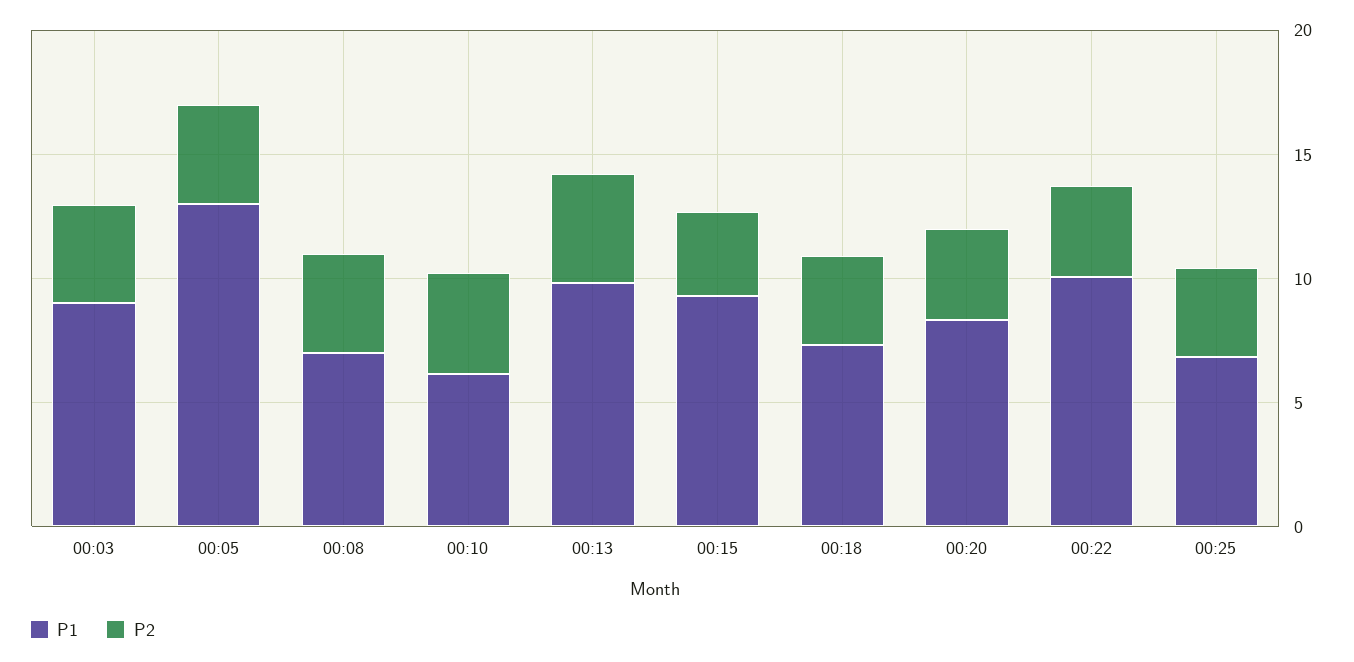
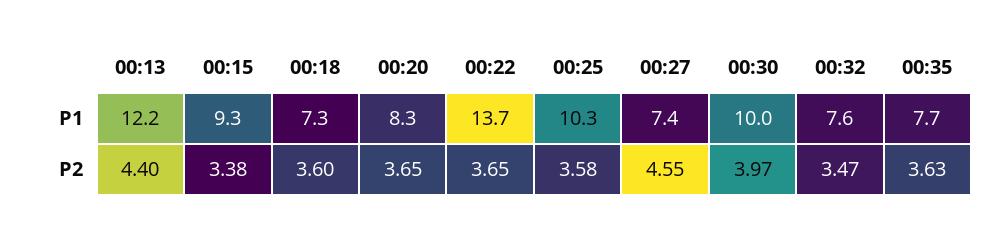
P1, 00:03: 9 -> none
P2, 00:03: 4 -> none
P1, 00:05: 13 -> none
P2, 00:05: 4 -> none
P1, 00:08: 7 -> none
P2, 00:08: 4 -> none
P1, 00:10: 6 -> none
P2, 00:10: 4 -> none
P1, 00:13: 10 -> 12.2
P1, 00:22: 10 -> 13.7
P1, 00:25: 7 -> 10.3
P1, 00:27: none -> 7.4
P1, 00:30: none -> 10
P1, 00:32: none -> 7.6
P1, 00:35: none -> 7.7
P2, 00:27: none -> 4.55
P2, 00:30: none -> 3.97
P2, 00:32: none -> 3.47
P2, 00:35: none -> 3.63

